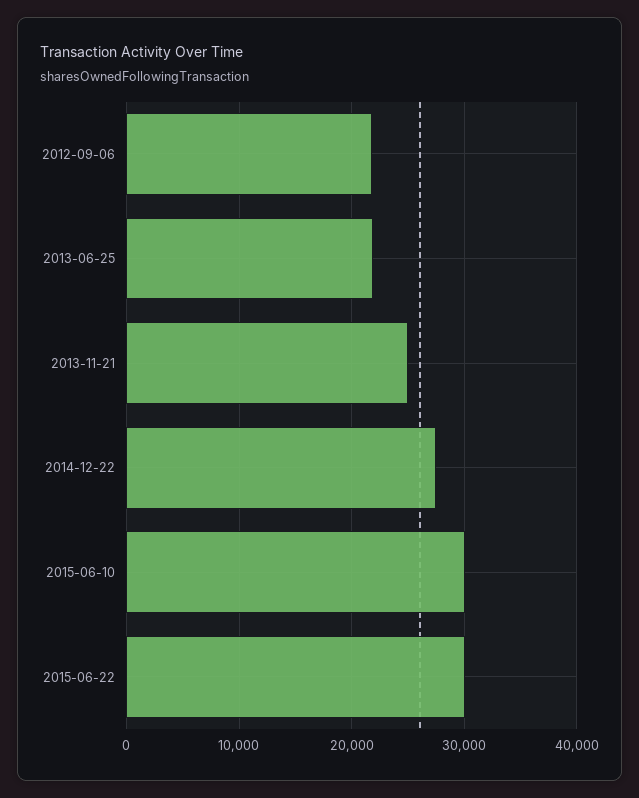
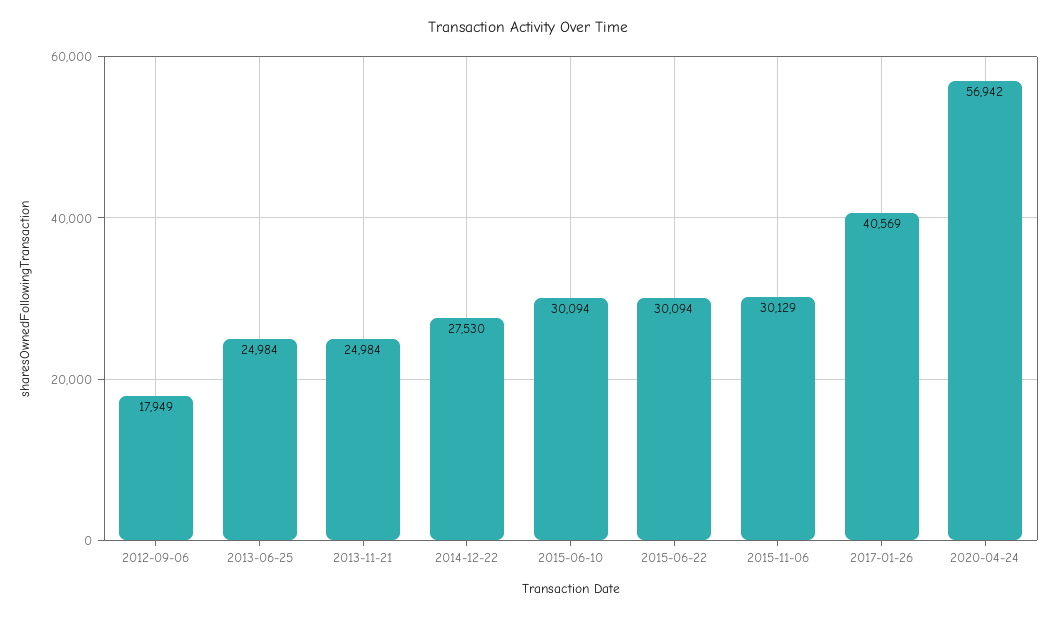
2012-09-06: 22000 -> 17949
2013-06-25: 22000 -> 24984
2015-11-06: none -> 30129
2017-01-26: none -> 40569
2020-04-24: none -> 56942

